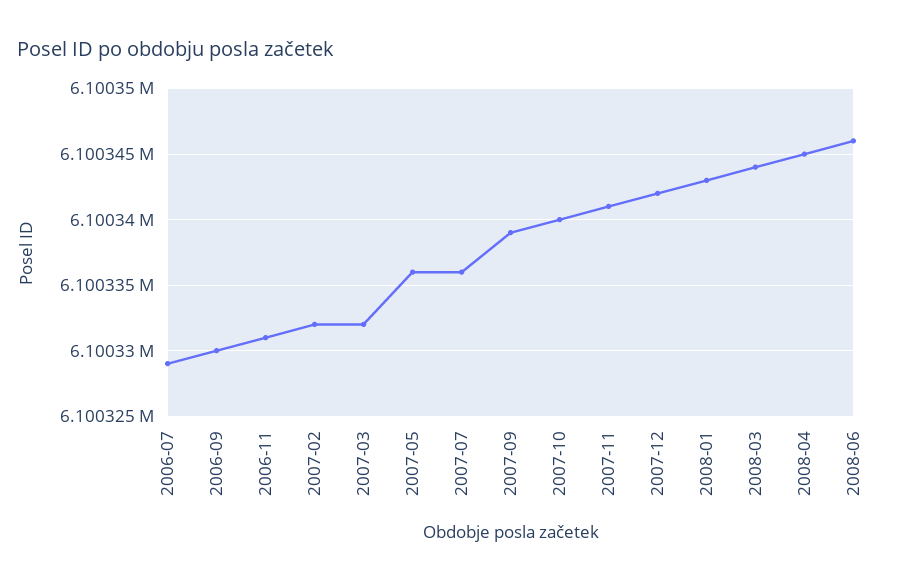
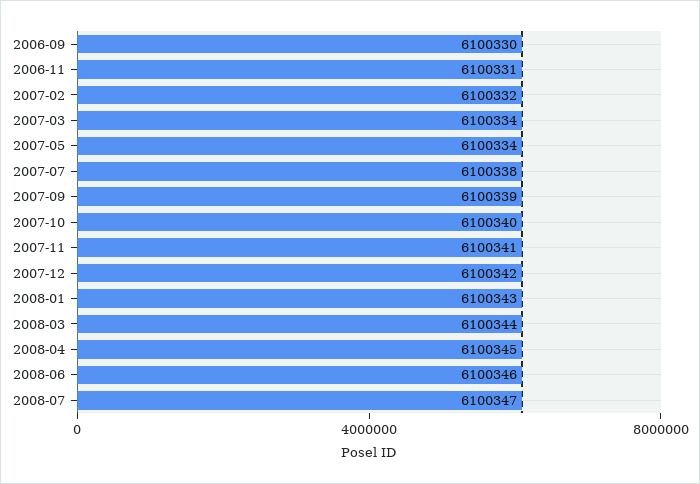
2006-07: 6100329 -> none
2007-03: 6100332 -> 6100334
2007-05: 6100336 -> 6100334
2007-07: 6100336 -> 6100338
2008-07: none -> 6100347

